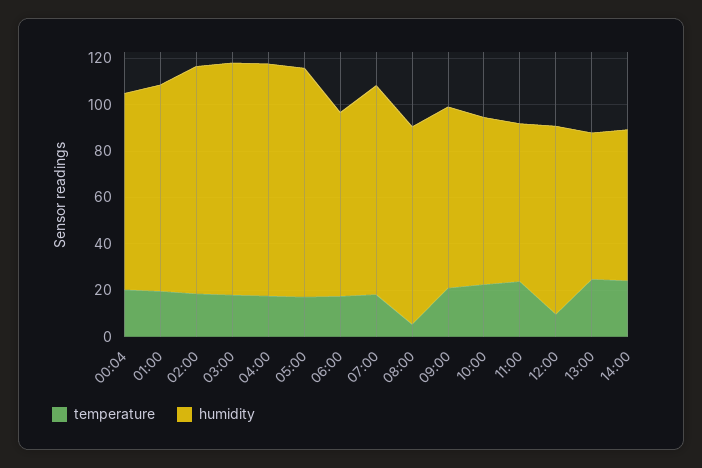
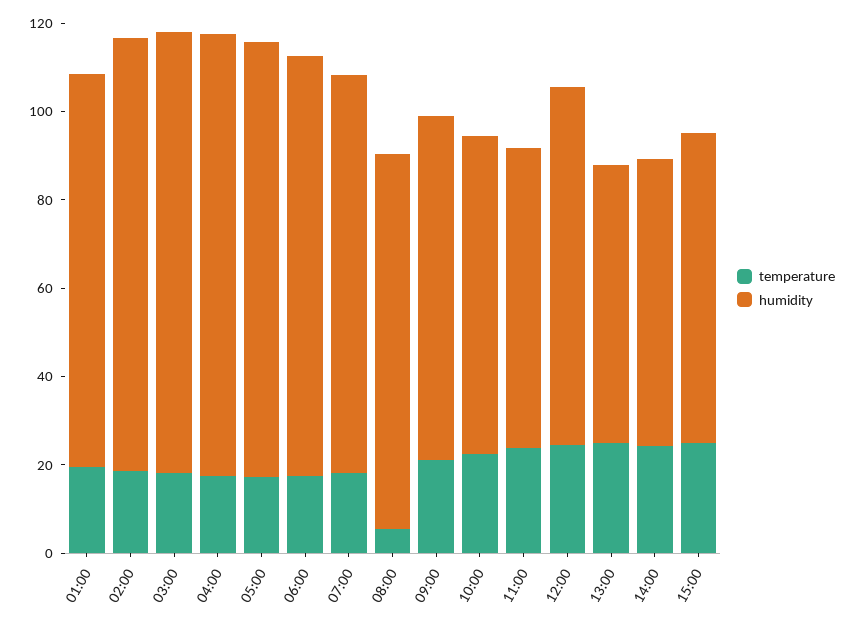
temperature, 00:04: 20 -> none
humidity, 00:04: 85 -> none
humidity, 06:00: 80 -> 95
temperature, 12:00: 10 -> 25
temperature, 15:00: none -> 25
humidity, 15:00: none -> 70

